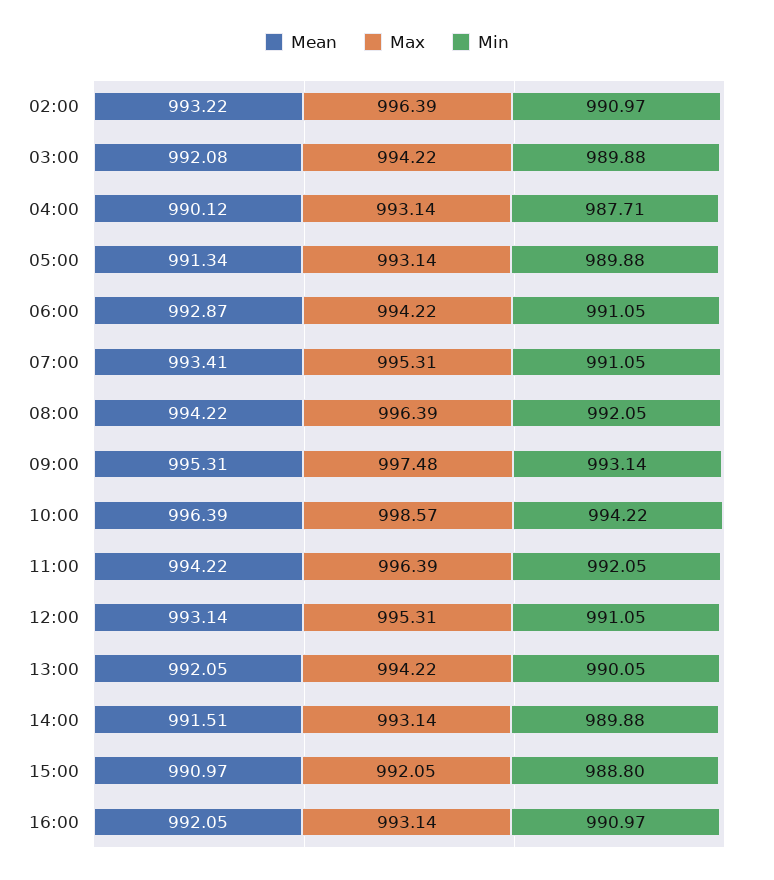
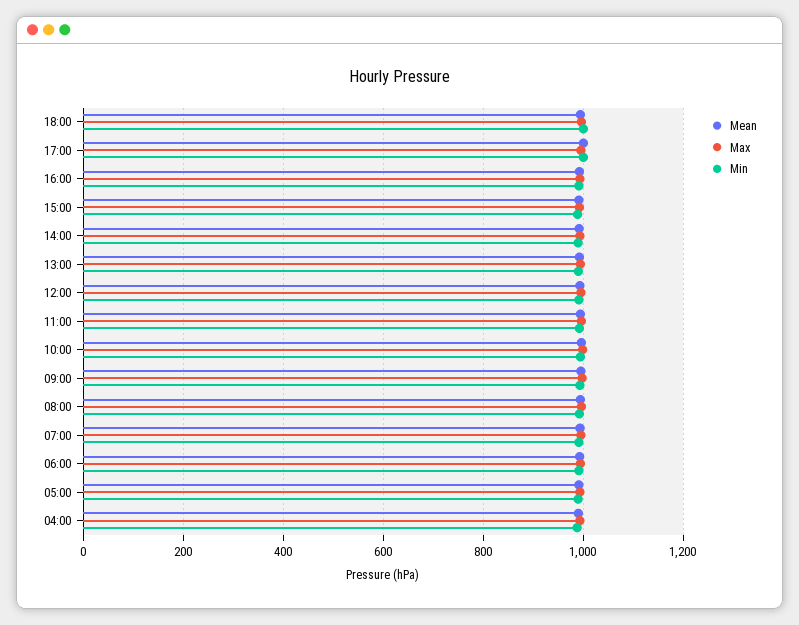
Mean, 02:00: 993.22 -> none
Max, 02:00: 996.39 -> none
Min, 02:00: 990.97 -> none
Mean, 03:00: 992.08 -> none
Max, 03:00: 994.22 -> none
Min, 03:00: 989.88 -> none
Mean, 18:00: none -> 1000
Max, 18:00: none -> 1000
Min, 18:00: none -> 1000
Mean, 17:00: none -> 1000
Max, 17:00: none -> 1000
Min, 17:00: none -> 1000

